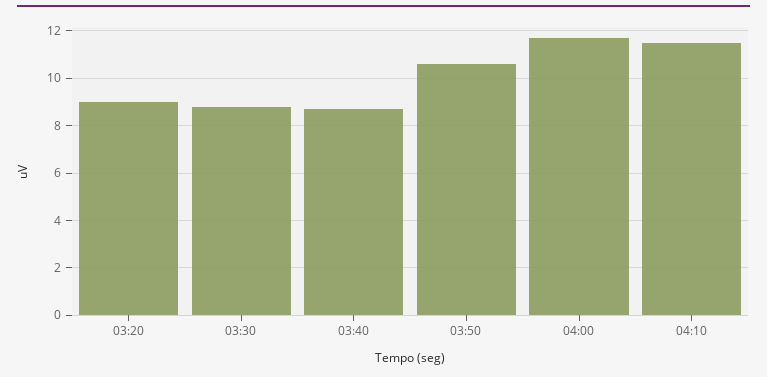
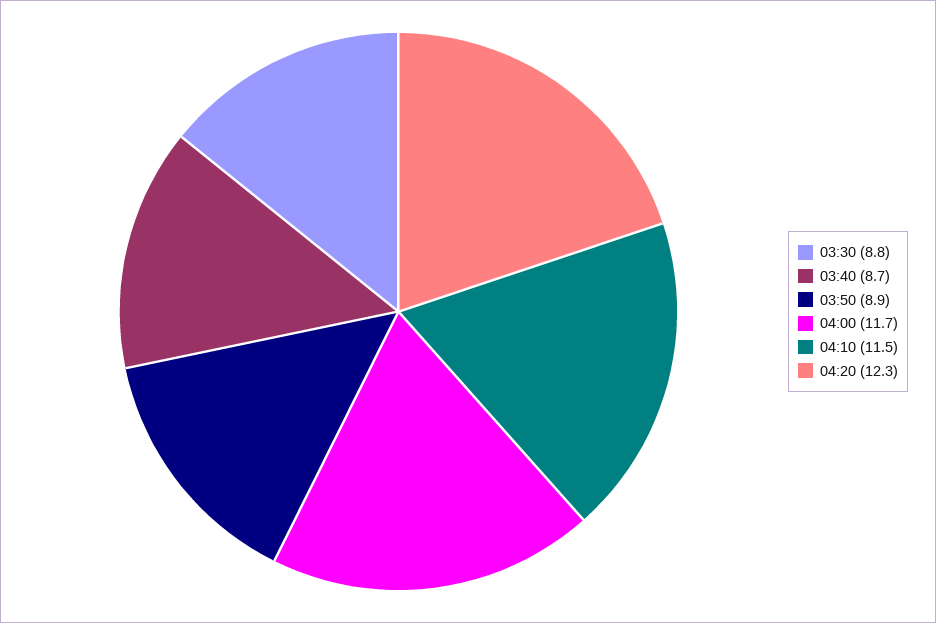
03:20: 9 -> none
03:50: 10.5 -> 8.9
04:20: none -> 12.3

